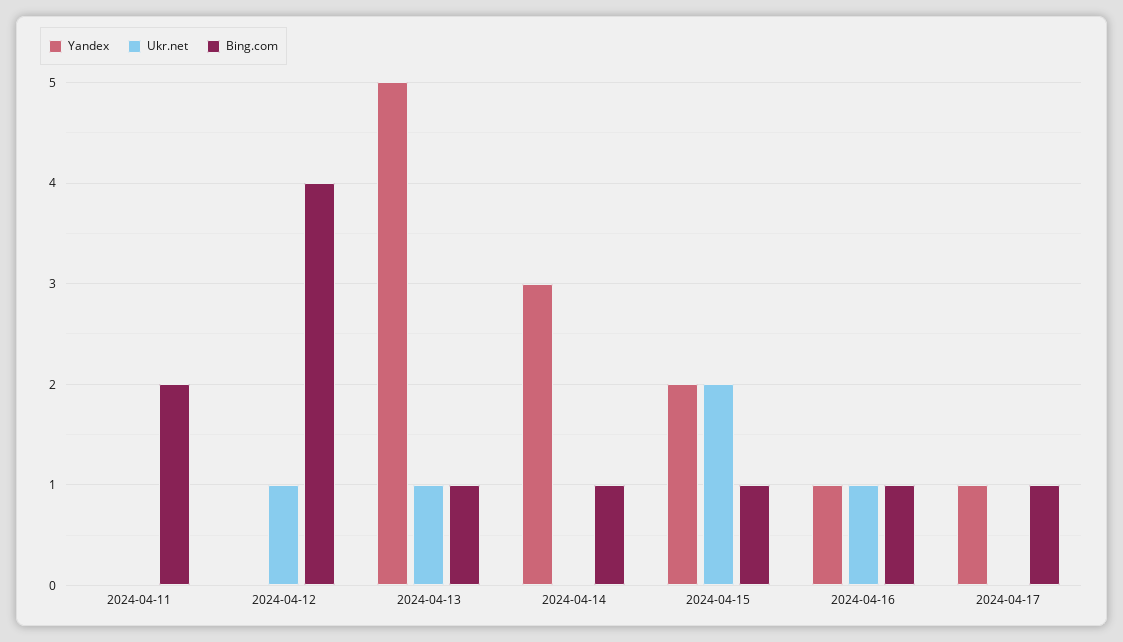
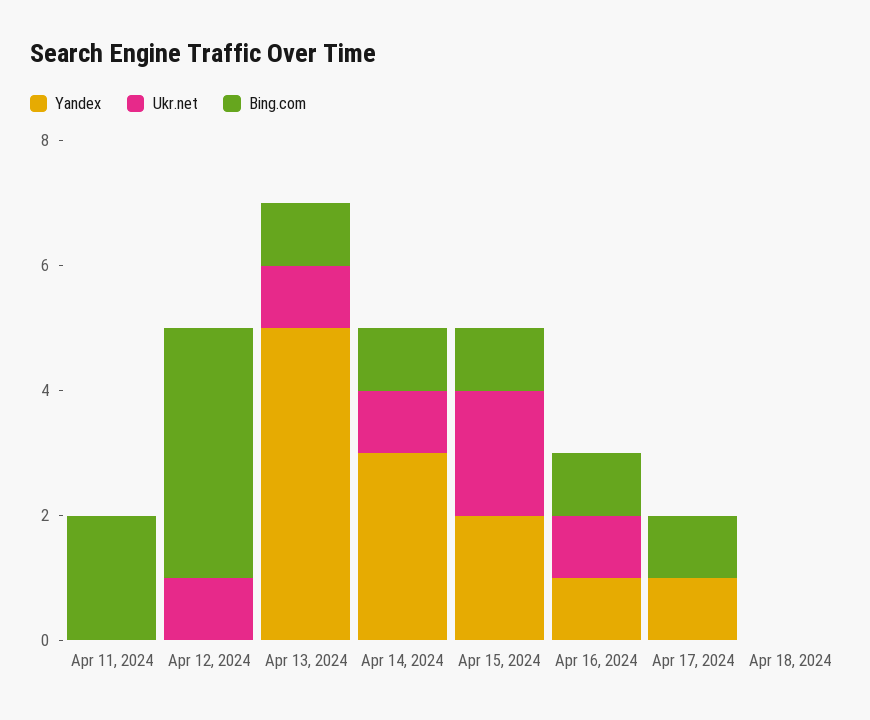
Ukr.net, 2024-04-14: 0 -> 1
Yandex, Apr 18, 2024: none -> 0
Ukr.net, Apr 18, 2024: none -> 0
Bing.com, Apr 18, 2024: none -> 0

